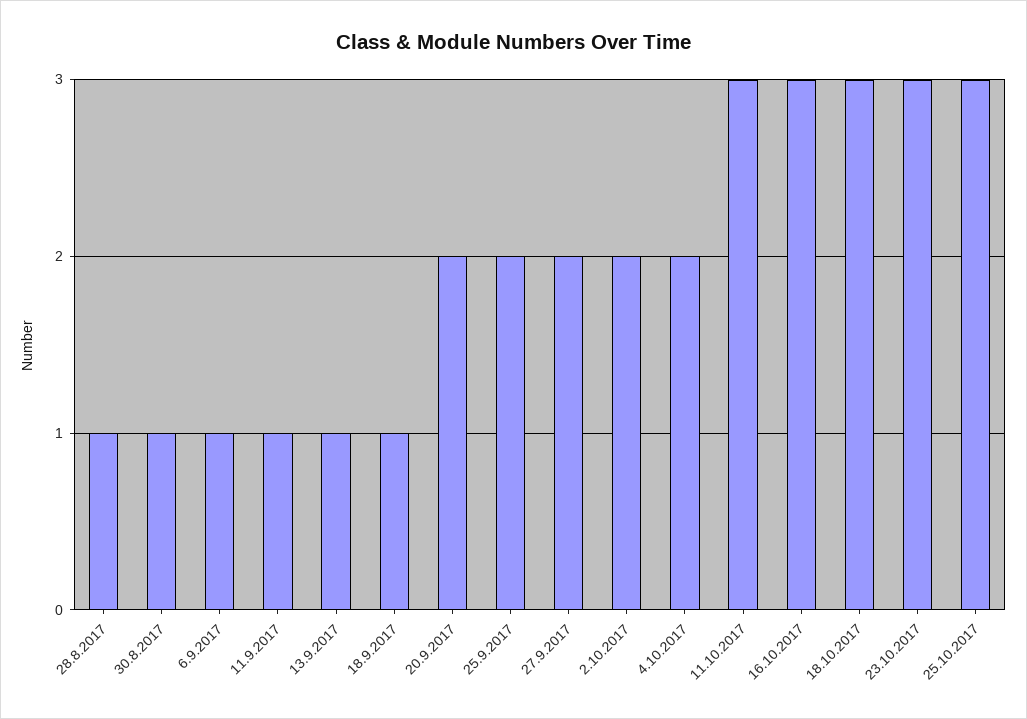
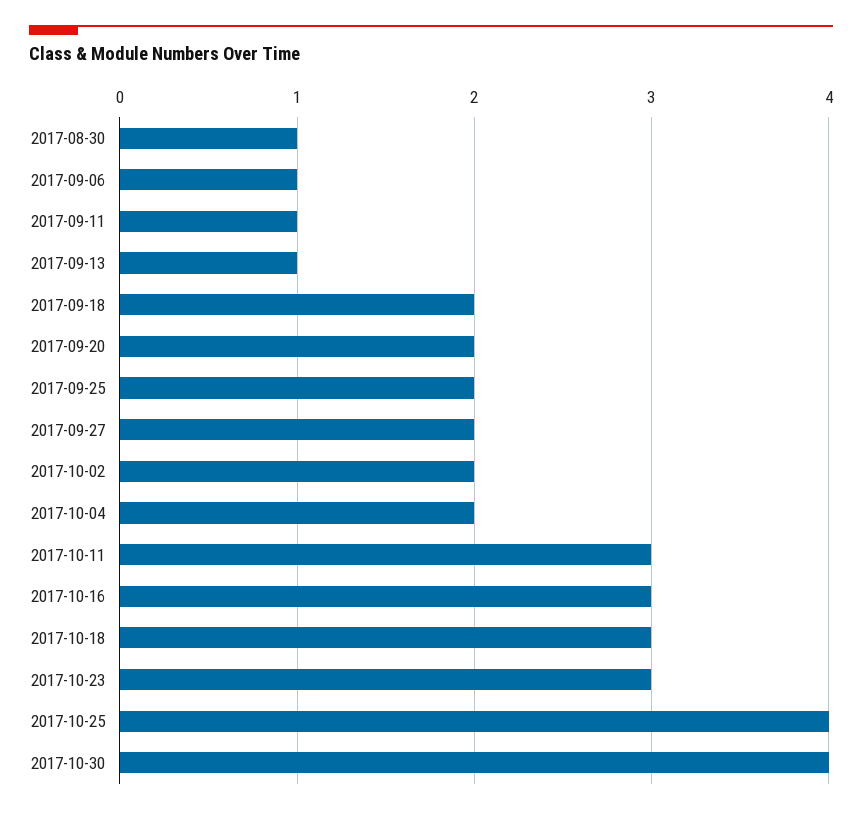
28.8.2017: 1 -> none
18.9.2017: 1 -> 2
25.10.2017: 3 -> 4
2017-10-30: none -> 4

